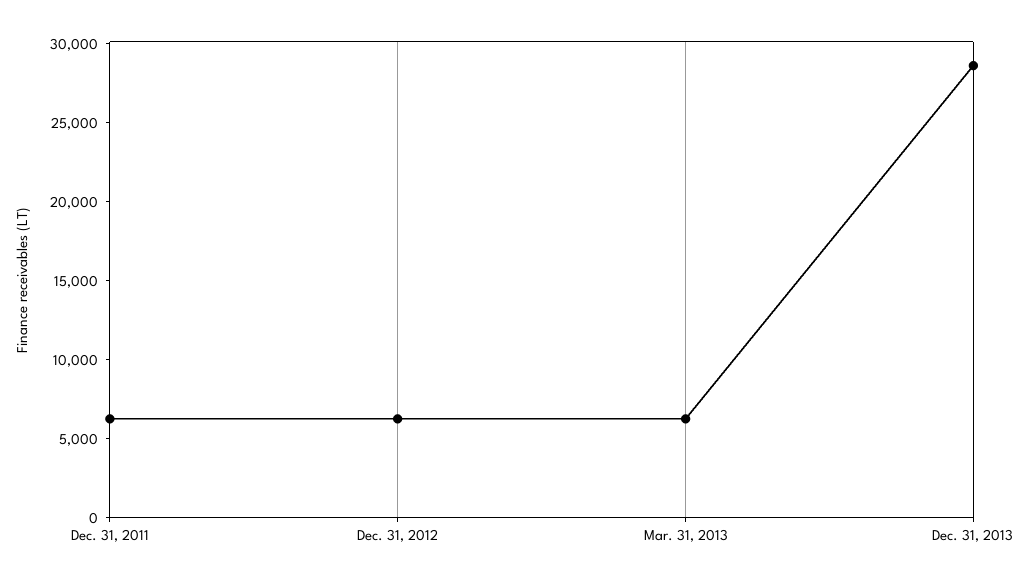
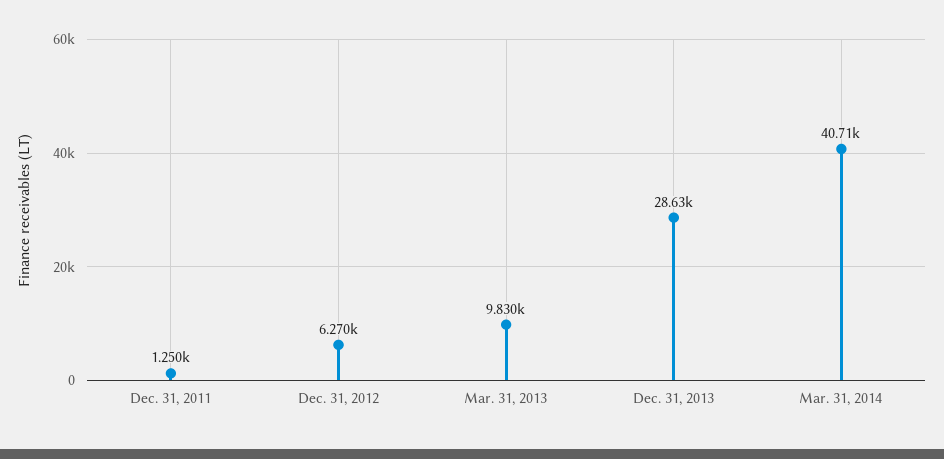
Dec. 31, 2011: 6000 -> 1250
Mar. 31, 2013: 6000 -> 9830
Mar. 31, 2014: none -> 40710

